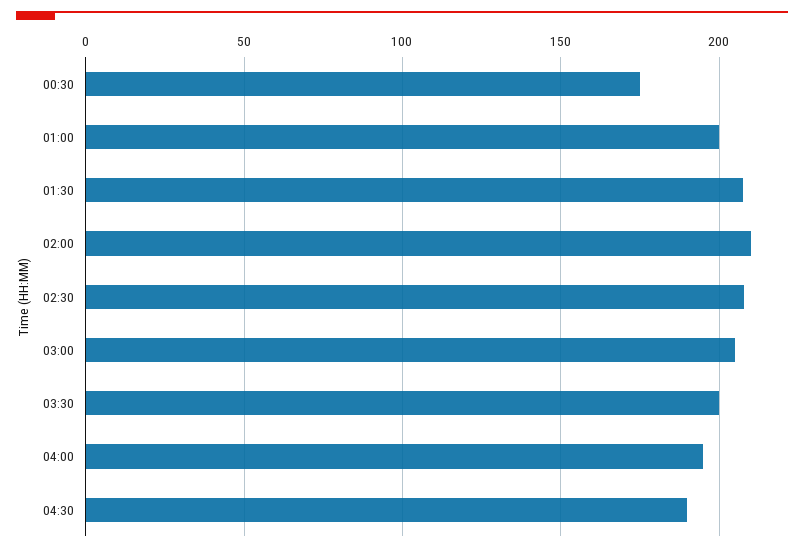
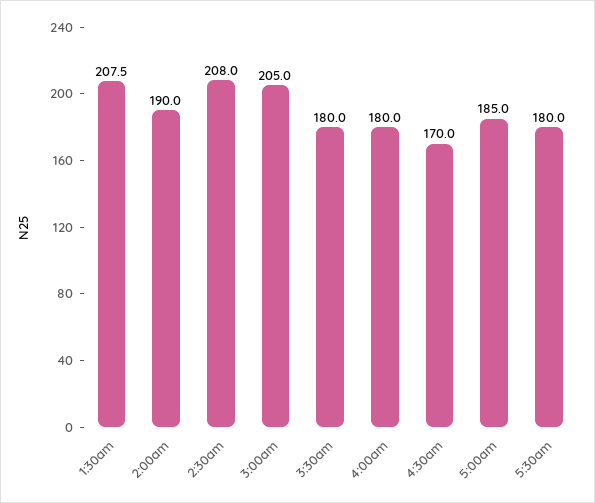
00:30: 175 -> none
01:00: 200 -> none
02:00: 210 -> 190
03:30: 200 -> 180
04:00: 195 -> 180
04:30: 190 -> 170
5:00am: none -> 185
5:30am: none -> 180

